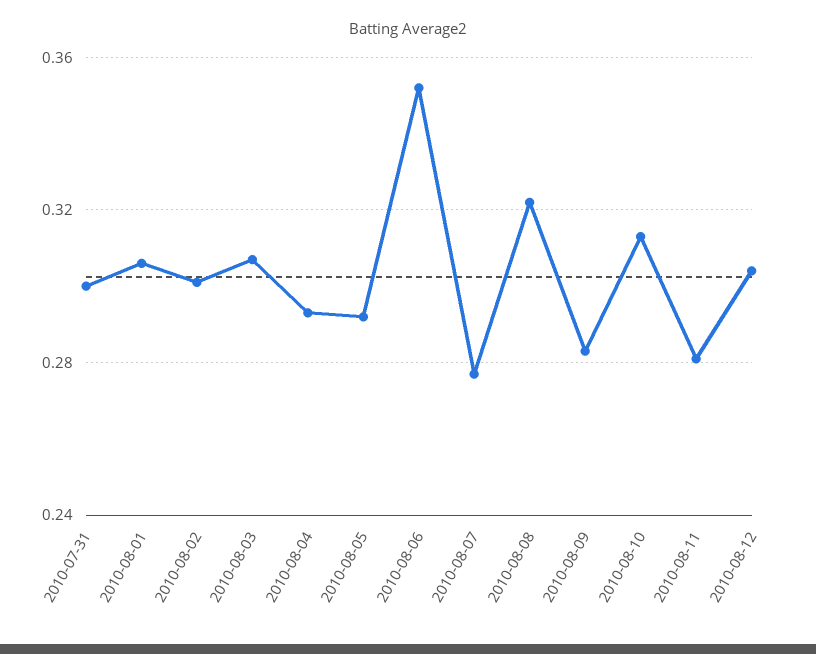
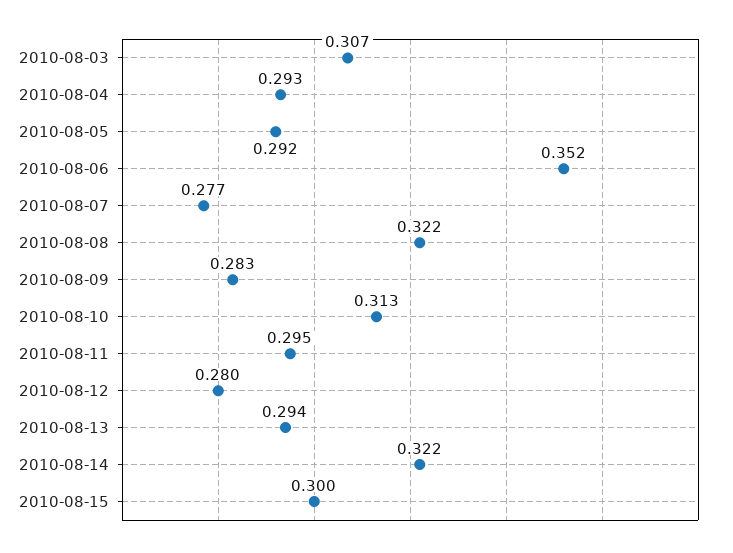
2010-07-31: 0.3 -> none
2010-08-01: 0.305 -> none
2010-08-02: 0.3 -> none
2010-08-11: 0.28 -> 0.295
2010-08-12: 0.305 -> 0.28
2010-08-13: none -> 0.294
2010-08-14: none -> 0.322
2010-08-15: none -> 0.3

